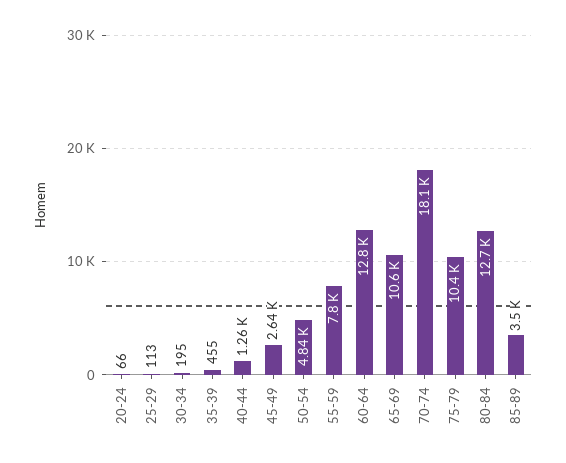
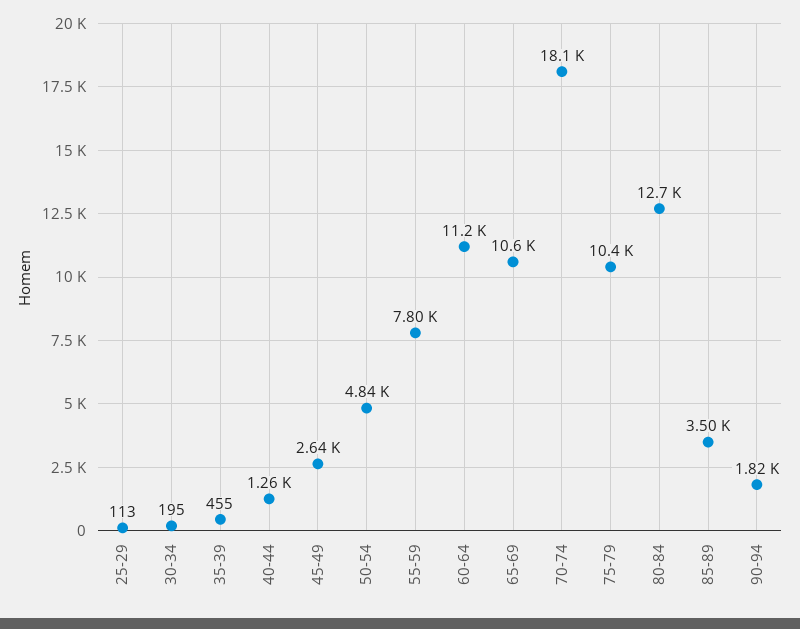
20-24: 66 -> none
60-64: 12800 -> 11200
90-94: none -> 1820

